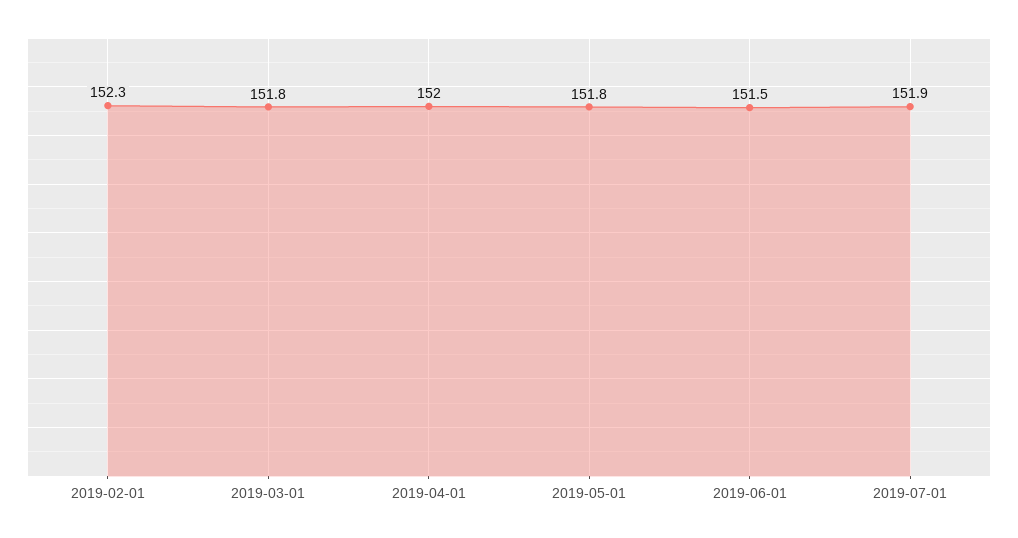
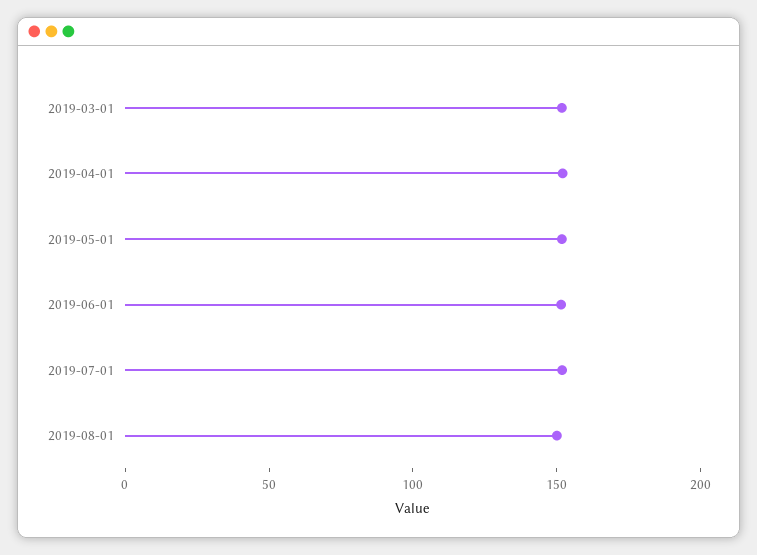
2019-02-01: 152.3 -> none
2019-08-01: none -> 150

